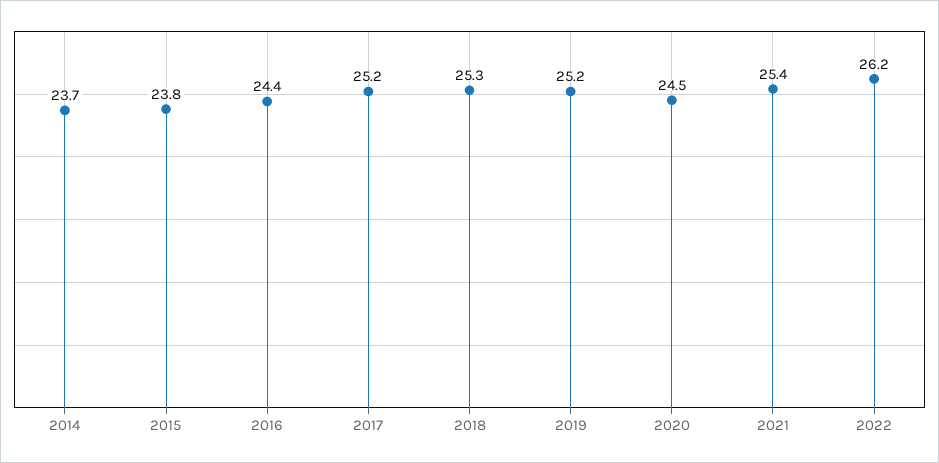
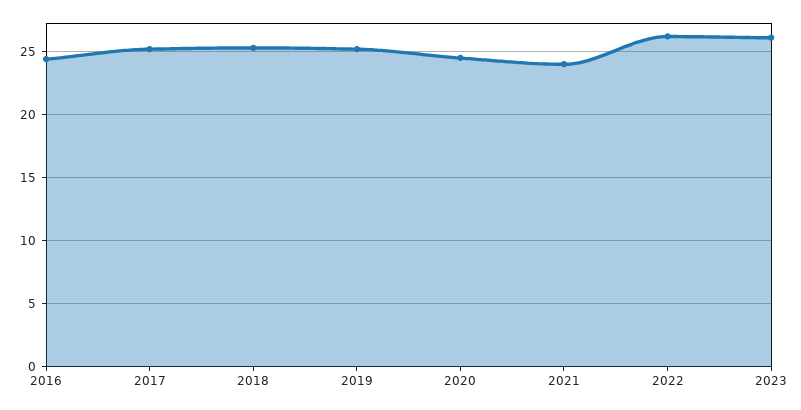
2014: 23.7 -> none
2015: 23.8 -> none
2021: 25.4 -> 24
2023: none -> 26

